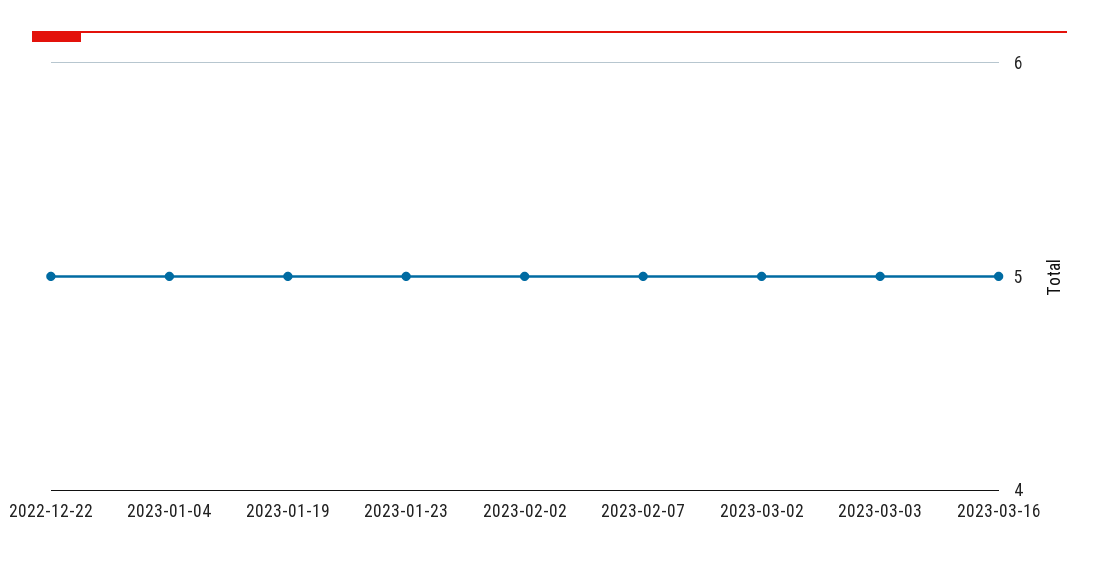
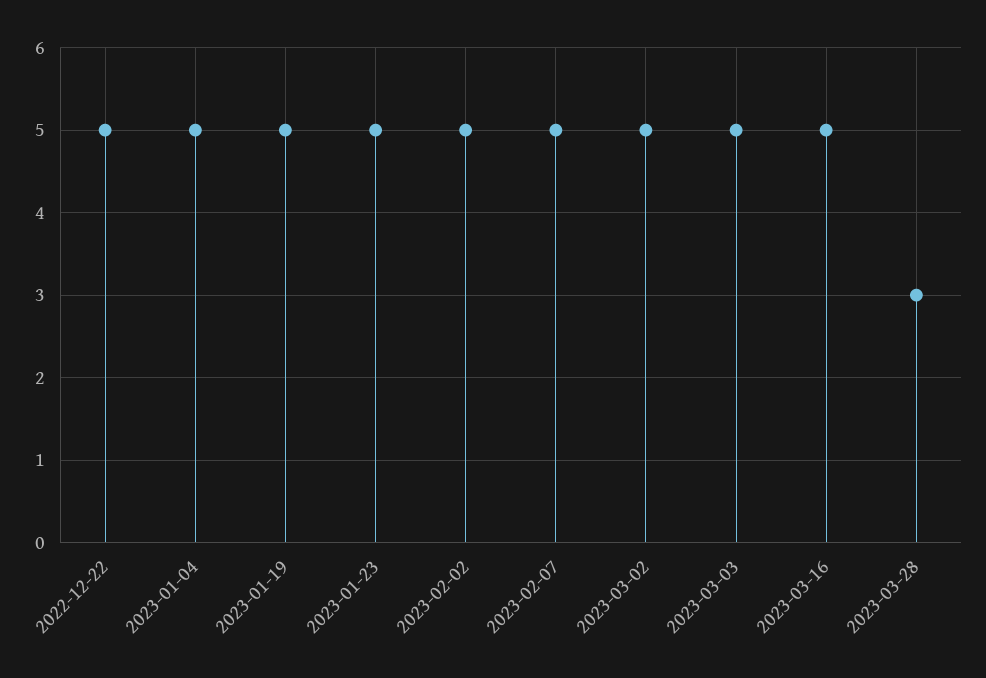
2023-03-28: none -> 3

